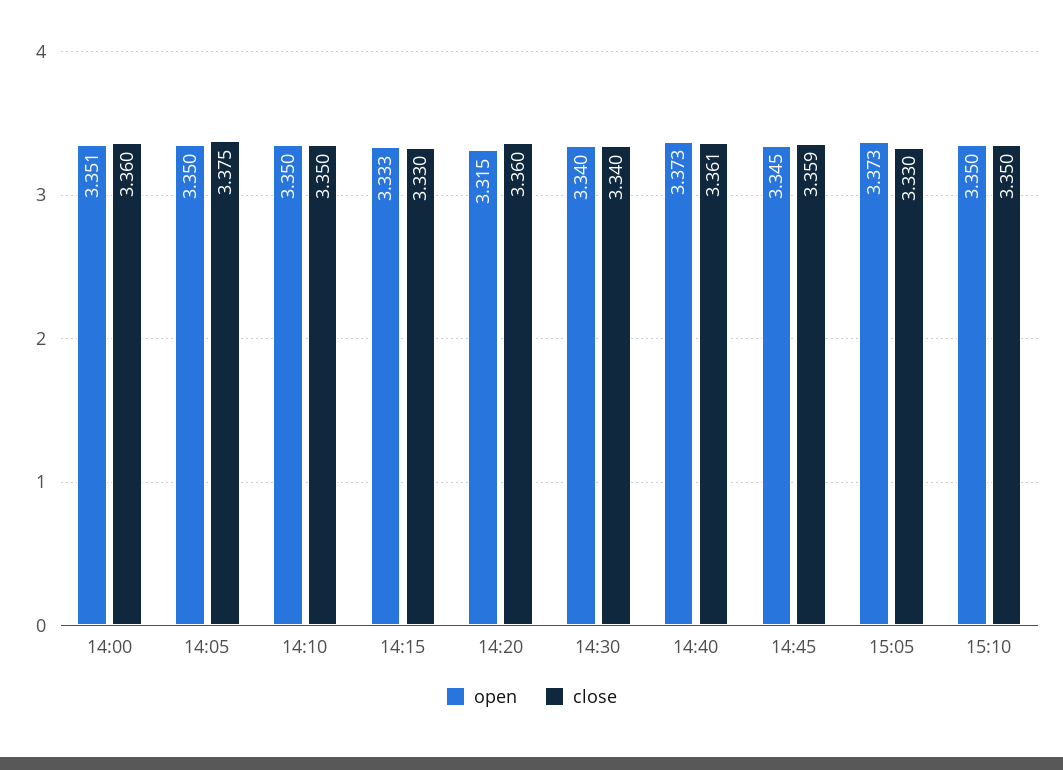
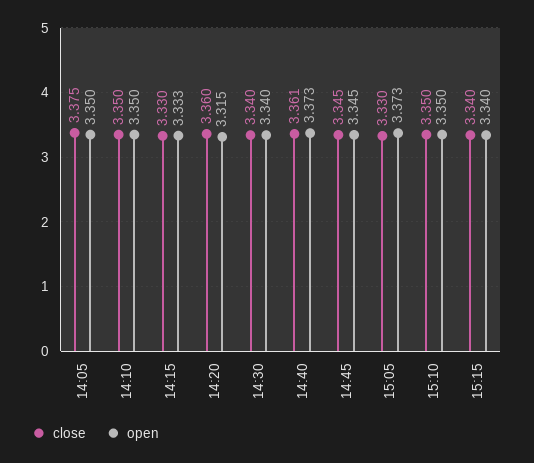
open, 14:00: 3.351 -> none
close, 14:00: 3.36 -> none
close, 14:45: 3.359 -> 3.345
close, 15:15: none -> 3.34
open, 15:15: none -> 3.34

